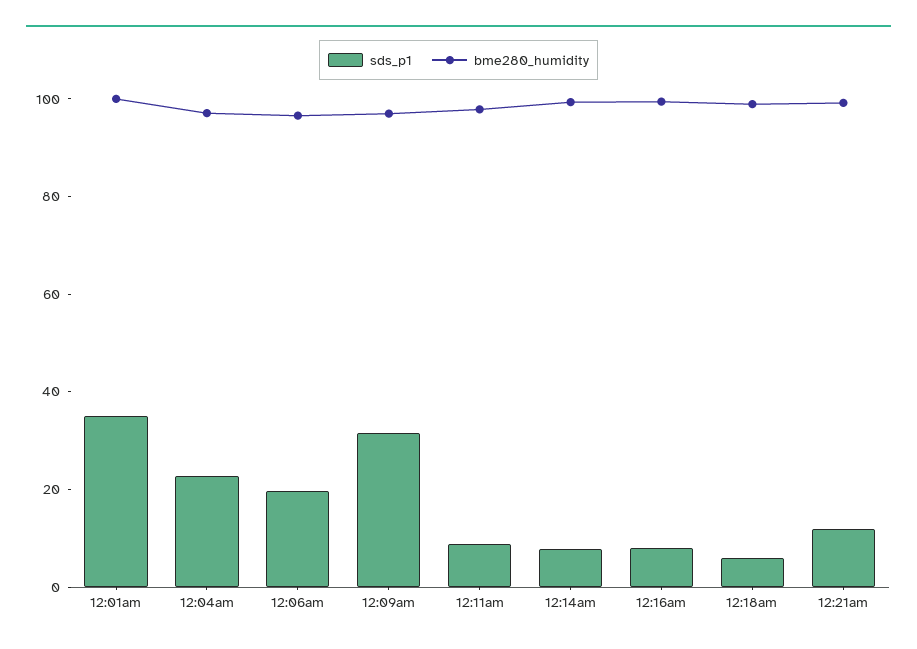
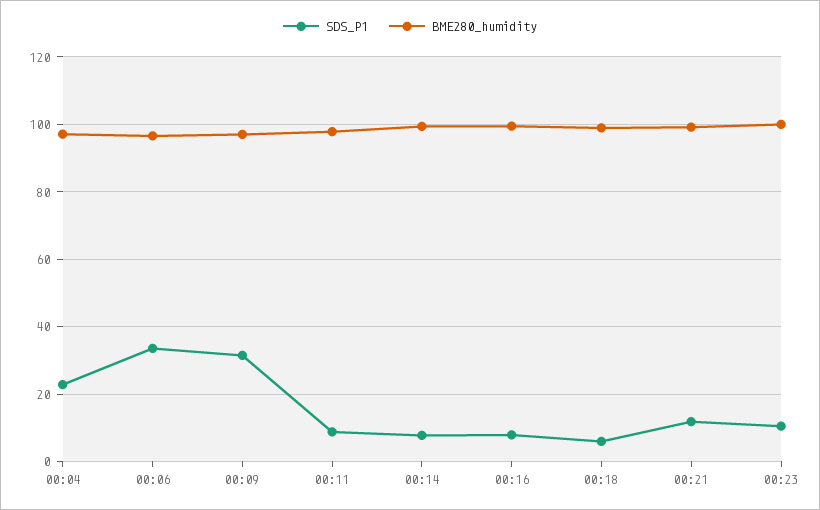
sds_p1, 12:01am: 35 -> none
bme280_humidity, 12:01am: 100 -> none
sds_p1, 12:06am: 20 -> 34
sds_p1, 00:23: none -> 10
bme280_humidity, 00:23: none -> 100

